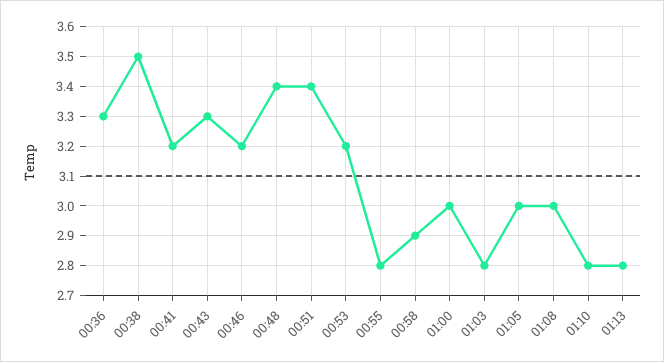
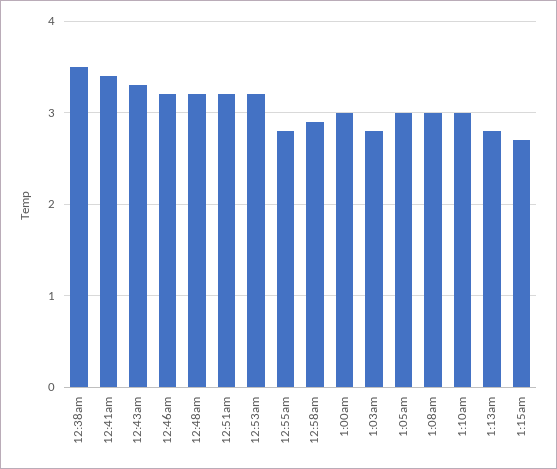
00:36: 3.3 -> none
00:41: 3.2 -> 3.4
00:48: 3.4 -> 3.2
00:51: 3.4 -> 3.2
01:10: 2.8 -> 3
1:15am: none -> 2.7

